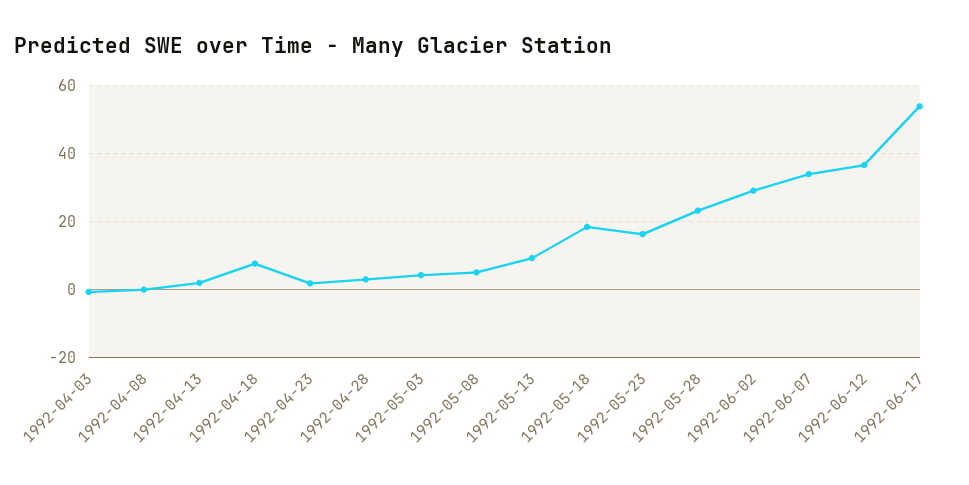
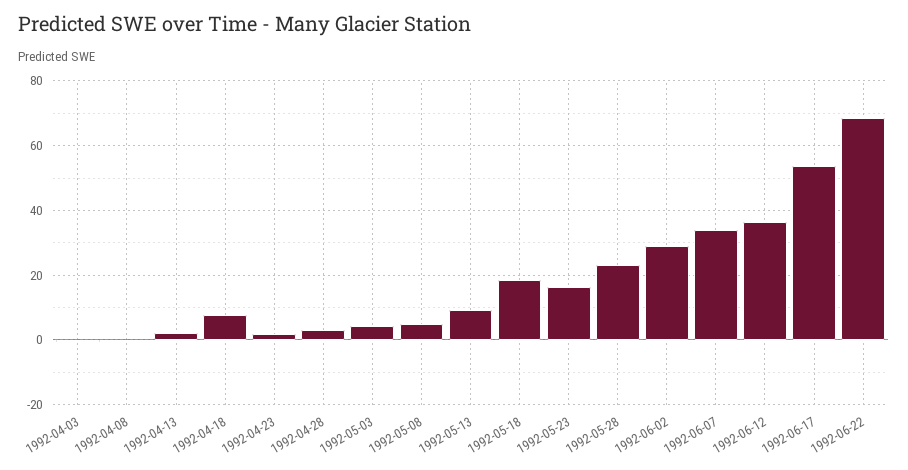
1992-06-22: none -> 68

